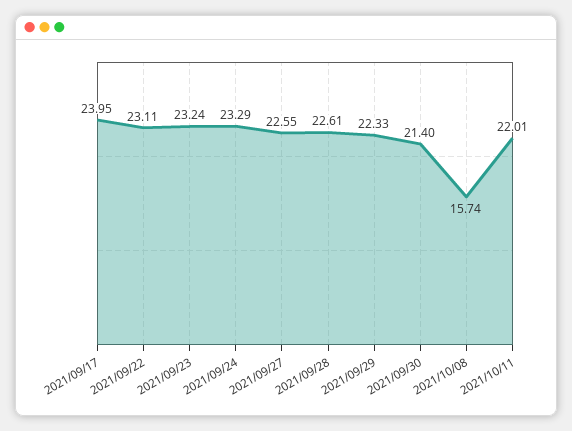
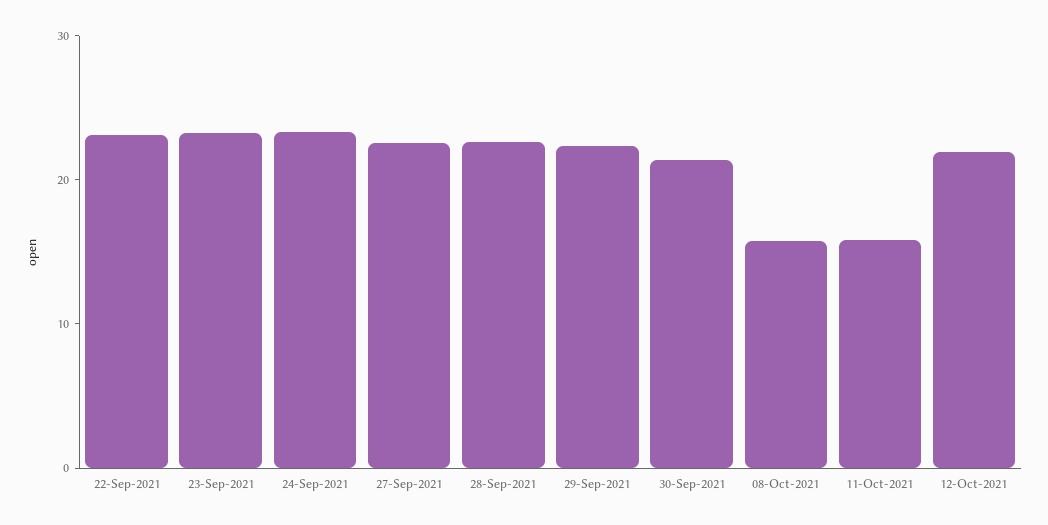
2021/09/17: 23.95 -> none
2021/10/11: 22.01 -> 16
12-Oct-2021: none -> 22

